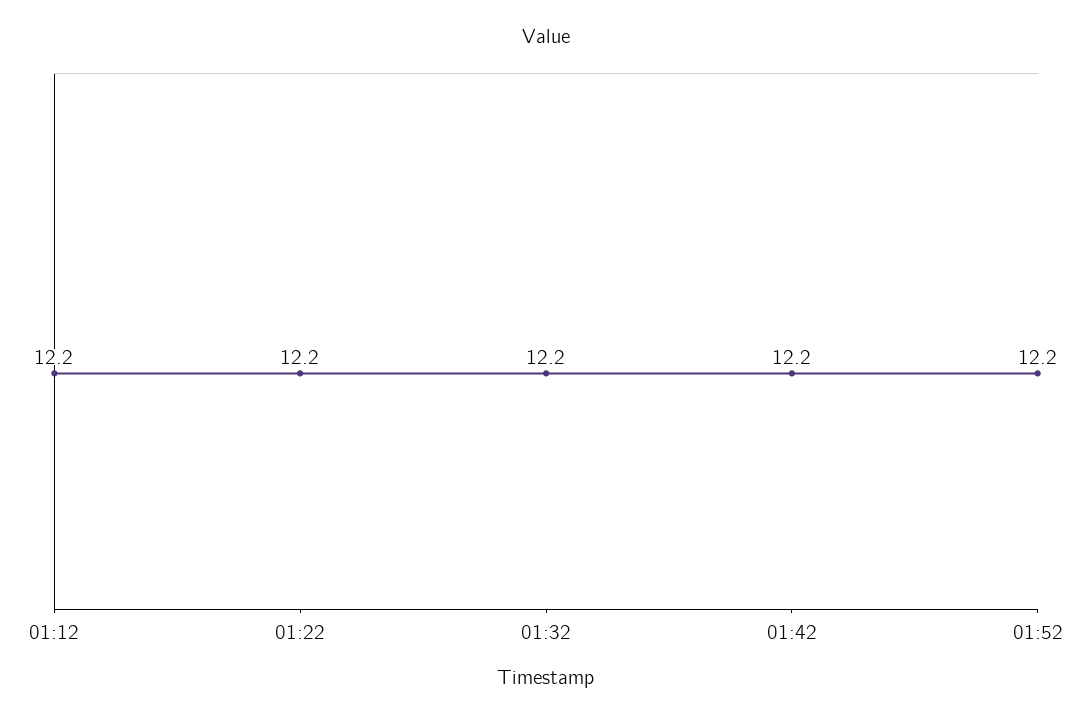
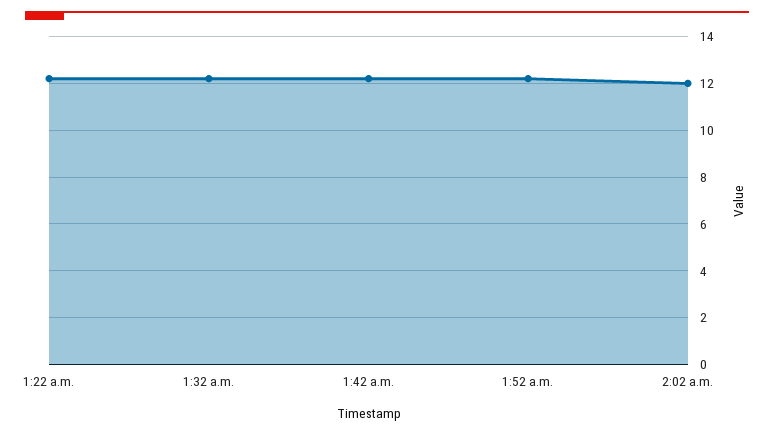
01:12: 12.2 -> none
2:02 a.m.: none -> 12

